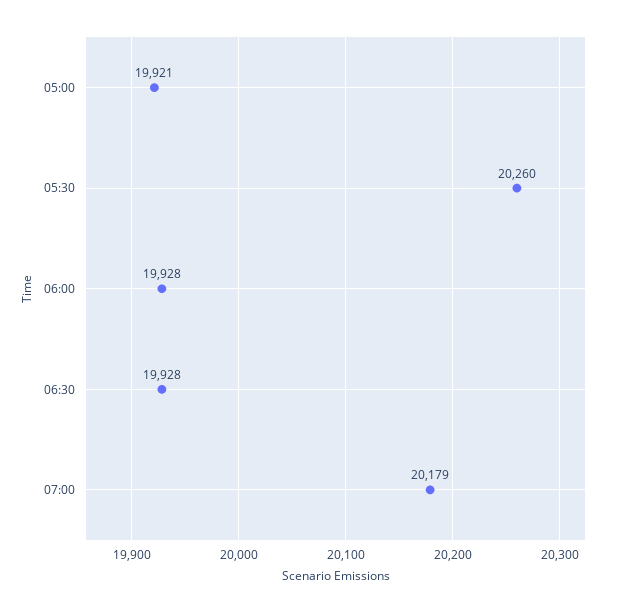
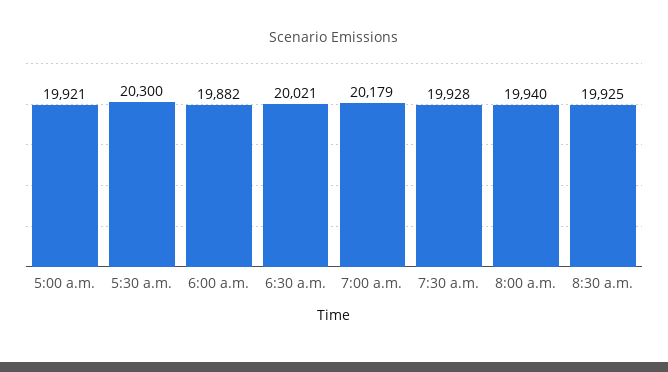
05:30: 20260 -> 20300
06:00: 19928 -> 19882
06:30: 19928 -> 20021
7:30 a.m.: none -> 19928
8:00 a.m.: none -> 19940
8:30 a.m.: none -> 19925

